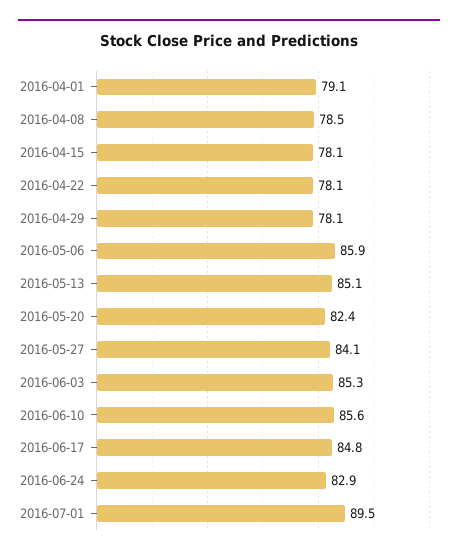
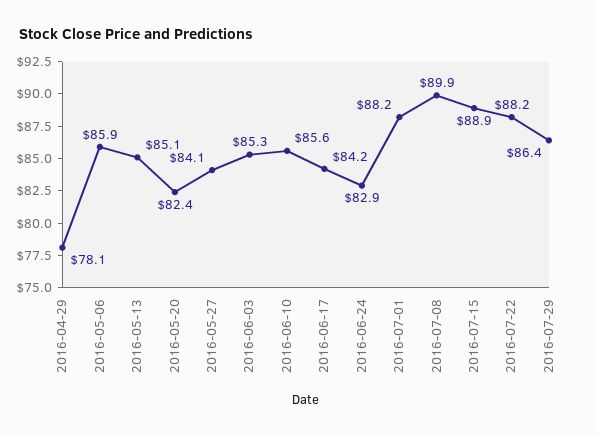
2016-04-01: 79.1 -> none
2016-04-08: 78.5 -> none
2016-04-15: 78.1 -> none
2016-04-22: 78.1 -> none
2016-06-17: 84.8 -> 84.2
2016-07-01: 89.5 -> 88.2
2016-07-08: none -> 89.9
2016-07-15: none -> 88.9
2016-07-22: none -> 88.2
2016-07-29: none -> 86.4

